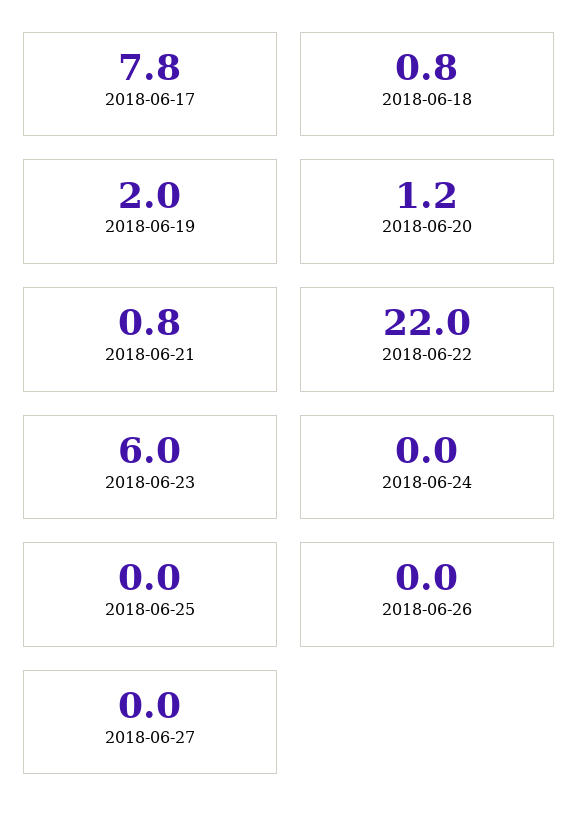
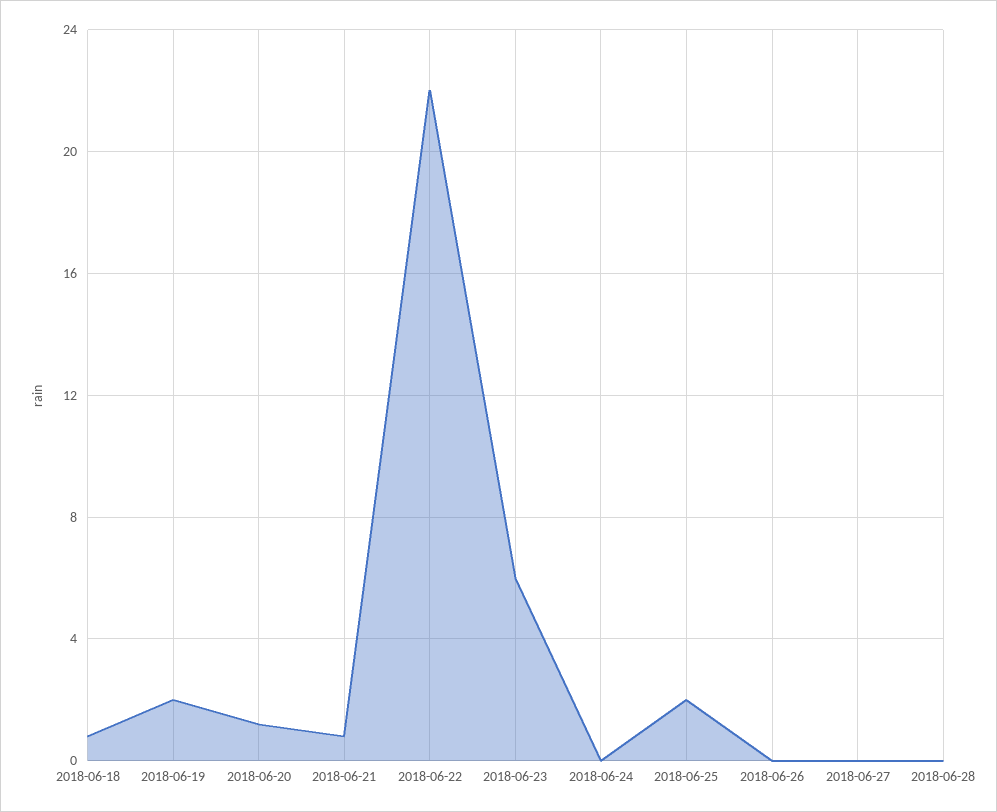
2018-06-17: 7.8 -> none
2018-06-25: 0 -> 2
2018-06-28: none -> 0

